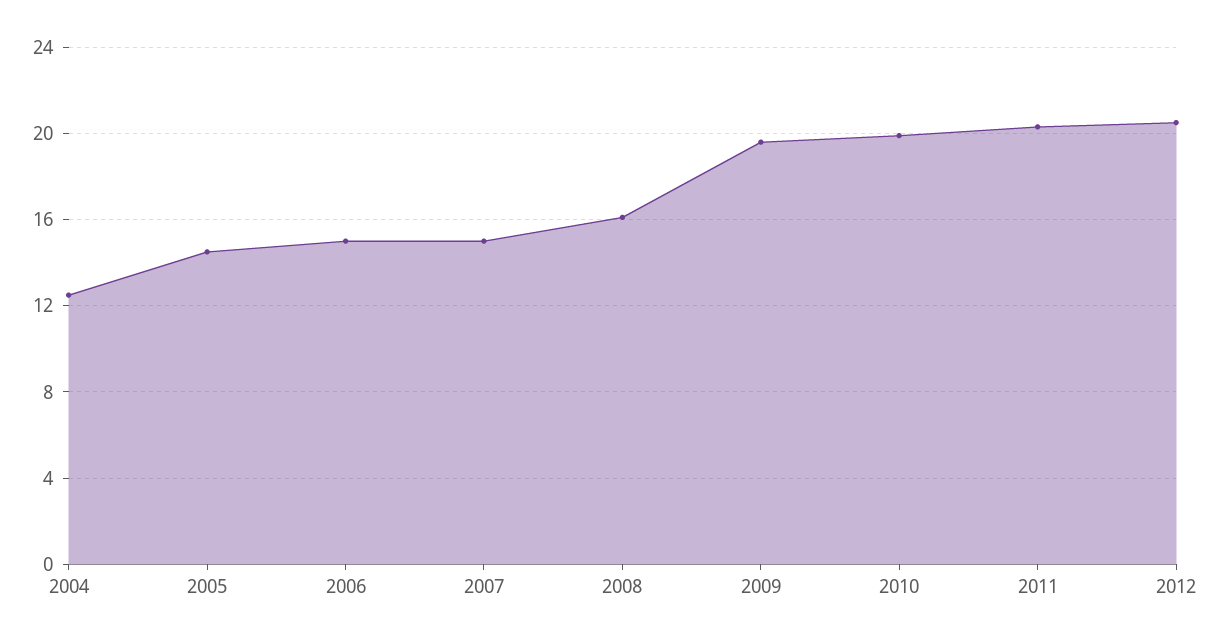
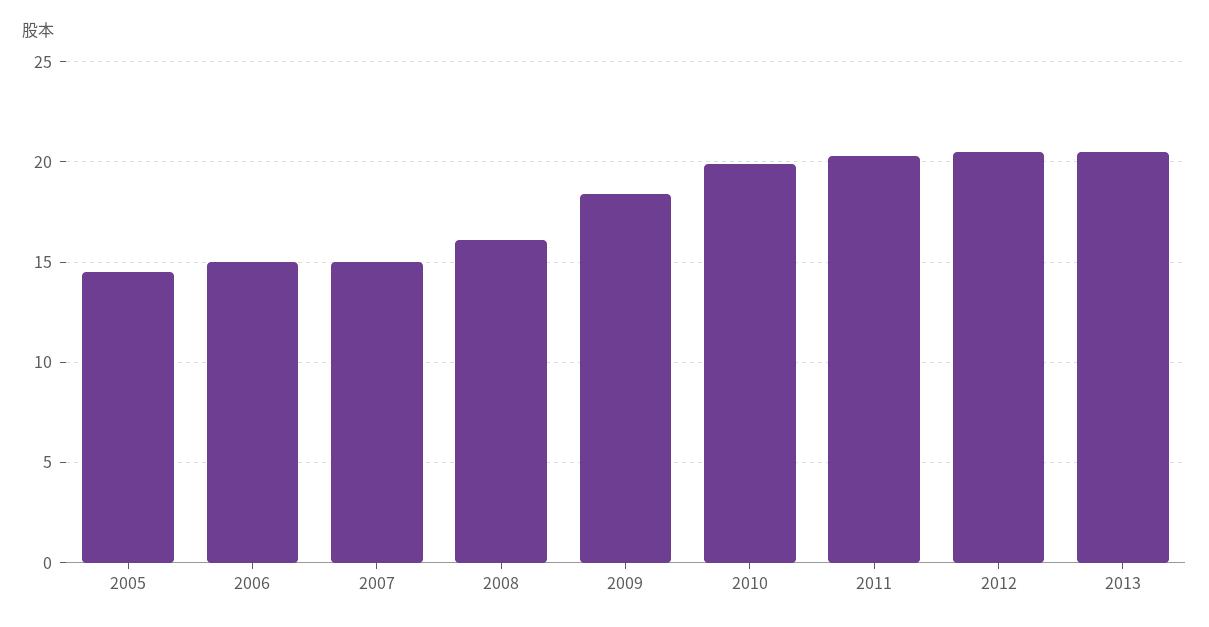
2004: 12.5 -> none
2009: 19.5 -> 18.5
2013: none -> 20.5

